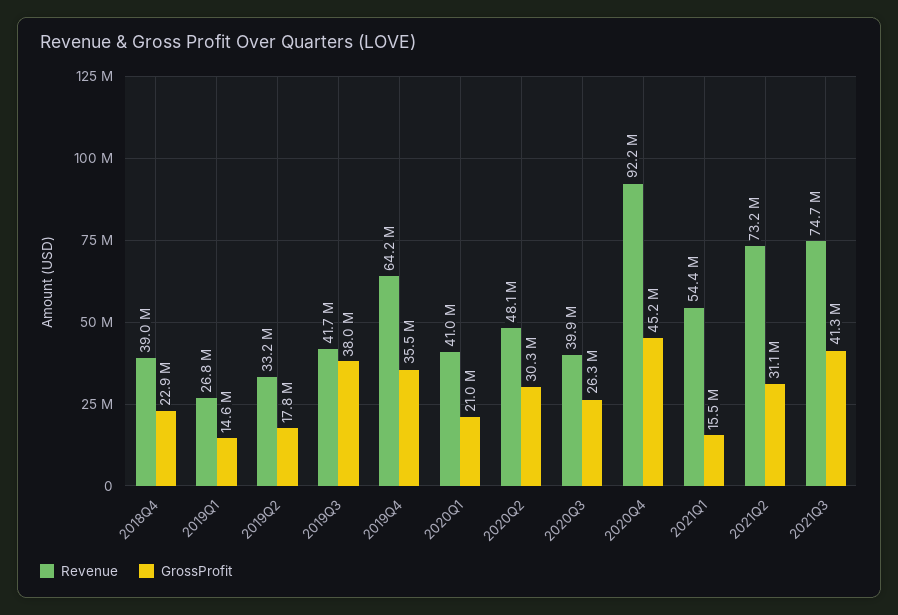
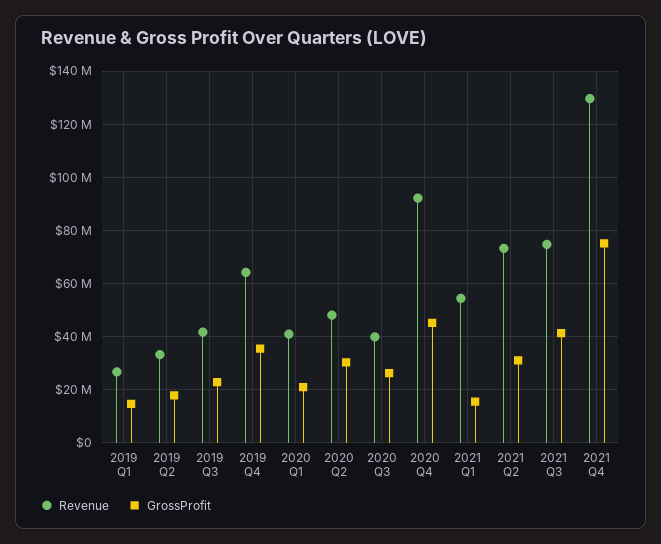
Revenue, 2018Q4: 39000000 -> none
GrossProfit, 2018Q4: 22900000 -> none
GrossProfit, 2019Q3: 38000000 -> 22500000
Revenue, 2021 Q4: none -> 130000000
GrossProfit, 2021 Q4: none -> 75000000

